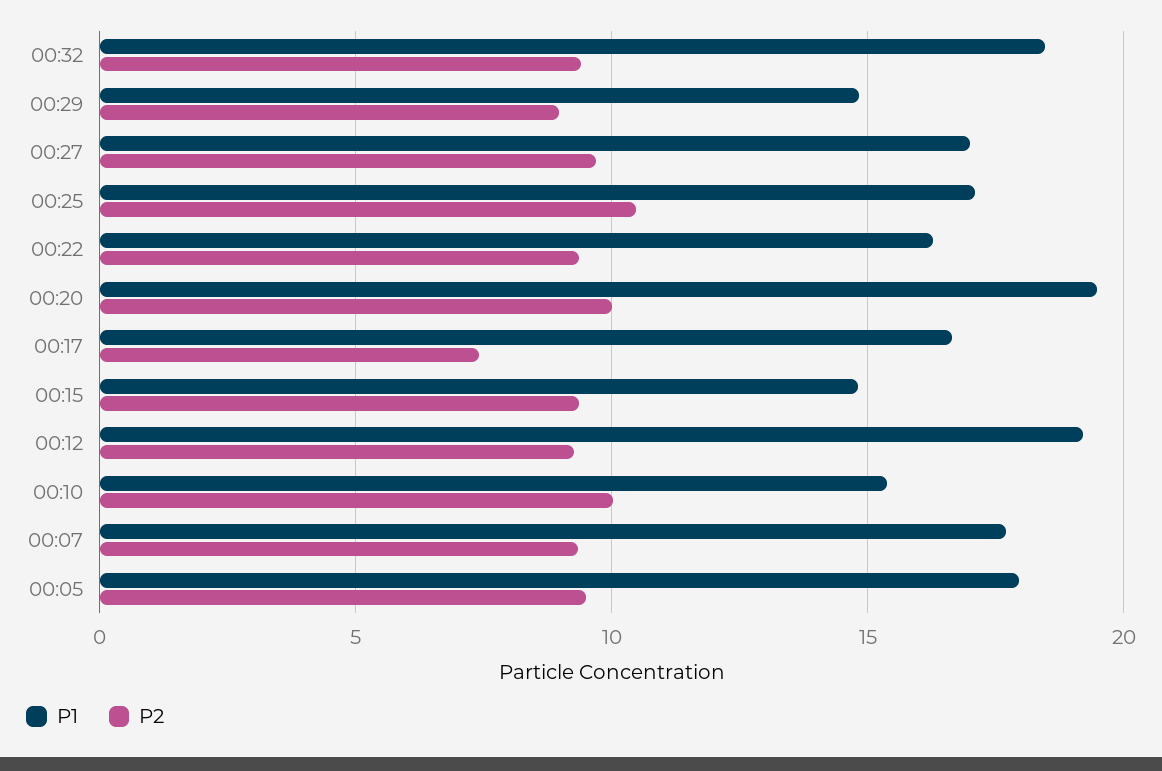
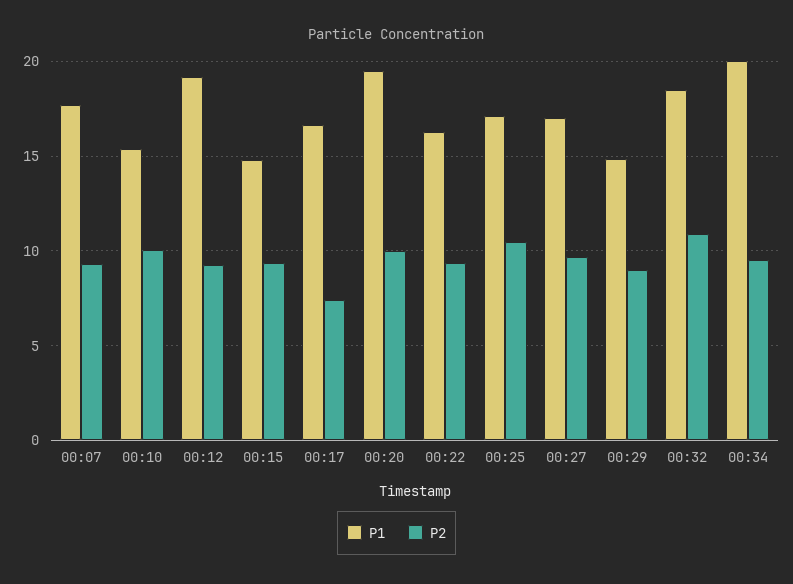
P2, 00:32: 9.5 -> 11
P1, 00:05: 18 -> none
P2, 00:05: 9.5 -> none
P1, 00:34: none -> 20
P2, 00:34: none -> 9.5

